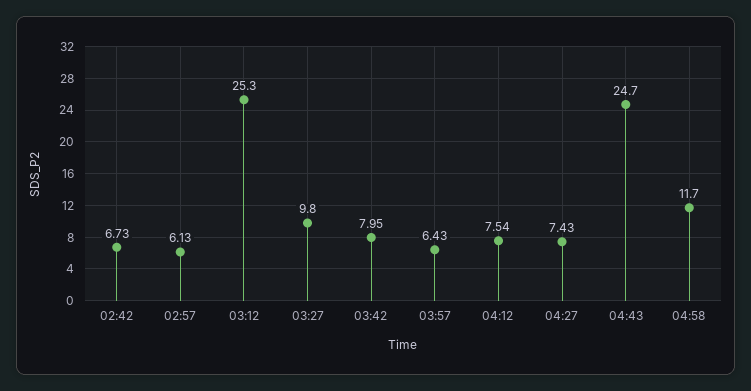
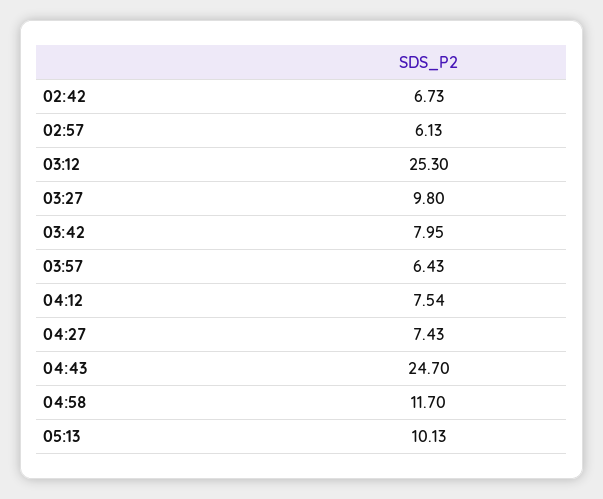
05:13: none -> 10.13

